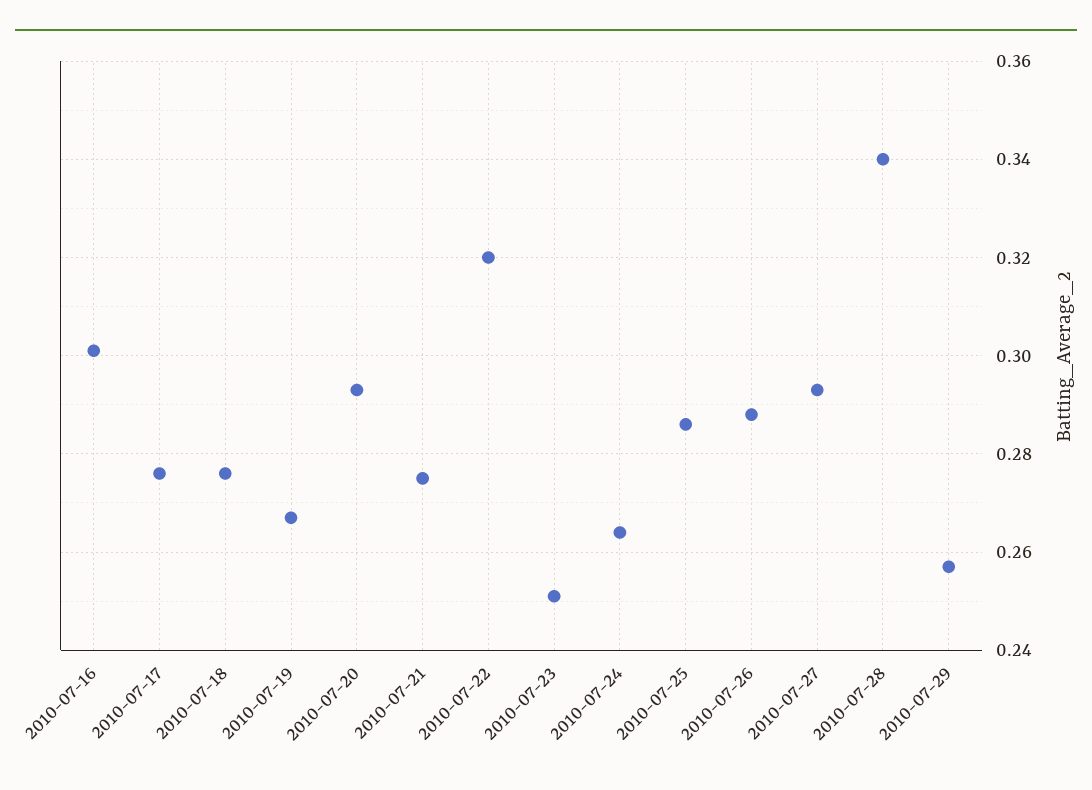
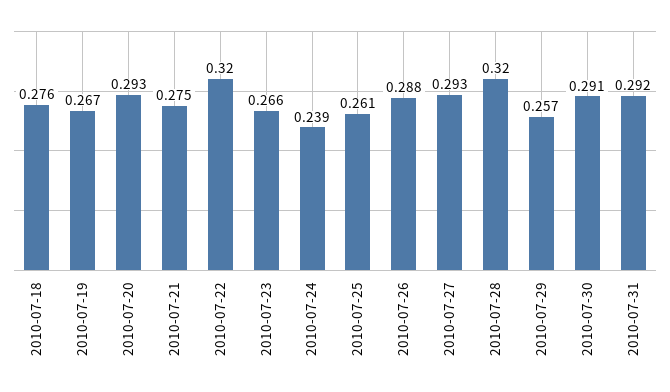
2010-07-16: 0.3 -> none
2010-07-17: 0.275 -> none
2010-07-23: 0.25 -> 0.266
2010-07-24: 0.265 -> 0.239
2010-07-25: 0.285 -> 0.261
2010-07-28: 0.34 -> 0.32
2010-07-30: none -> 0.291
2010-07-31: none -> 0.292

